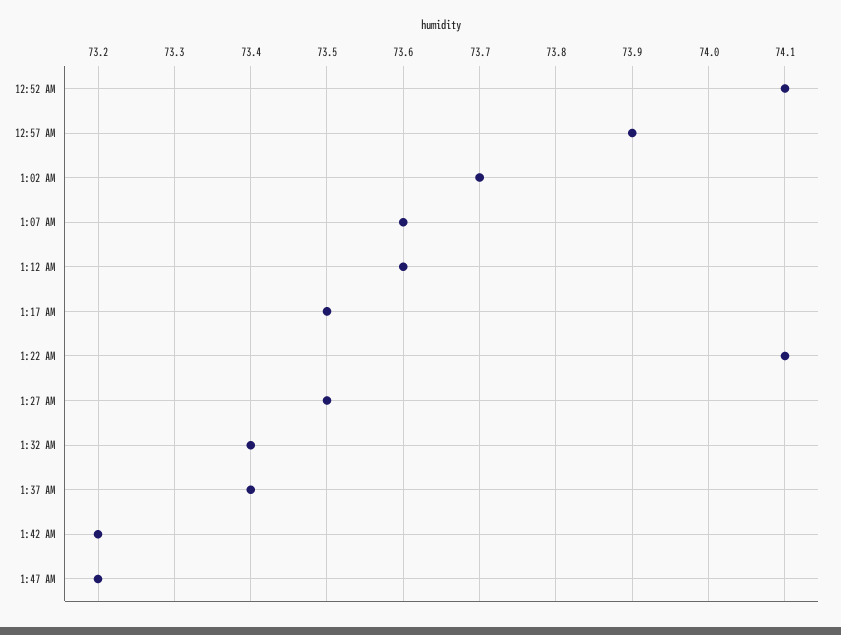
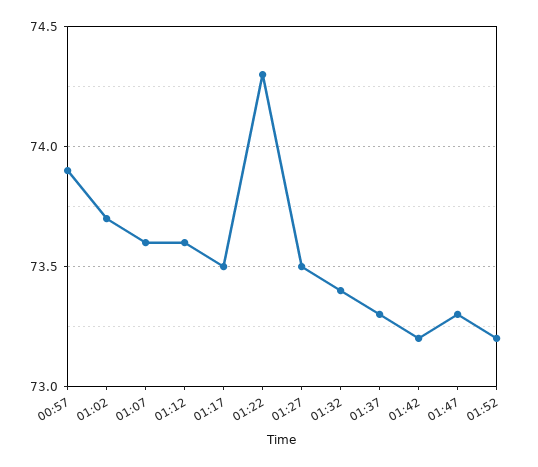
12:52 AM: 74.1 -> none
1:22 AM: 74.1 -> 74.3
1:37 AM: 73.4 -> 73.3
1:47 AM: 73.2 -> 73.3
01:52: none -> 73.2

